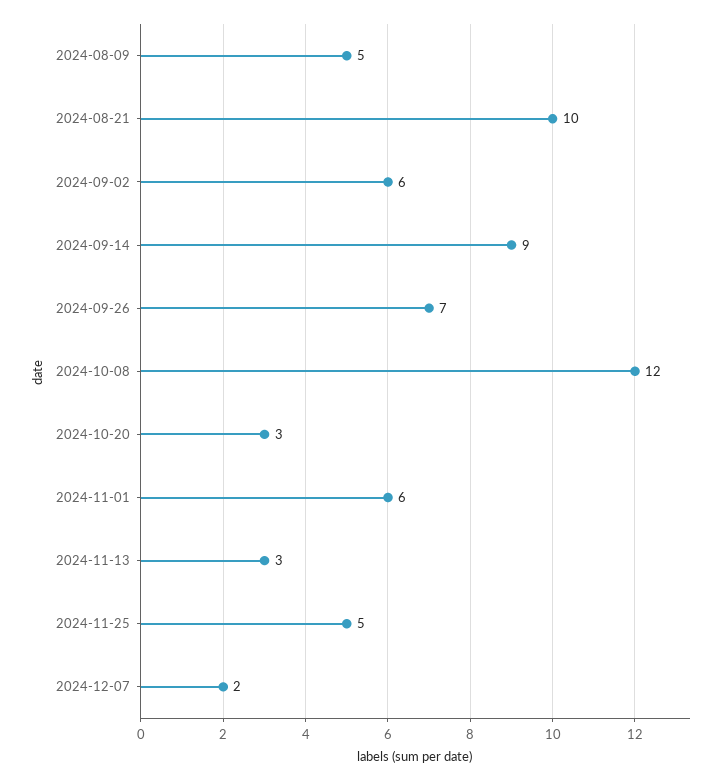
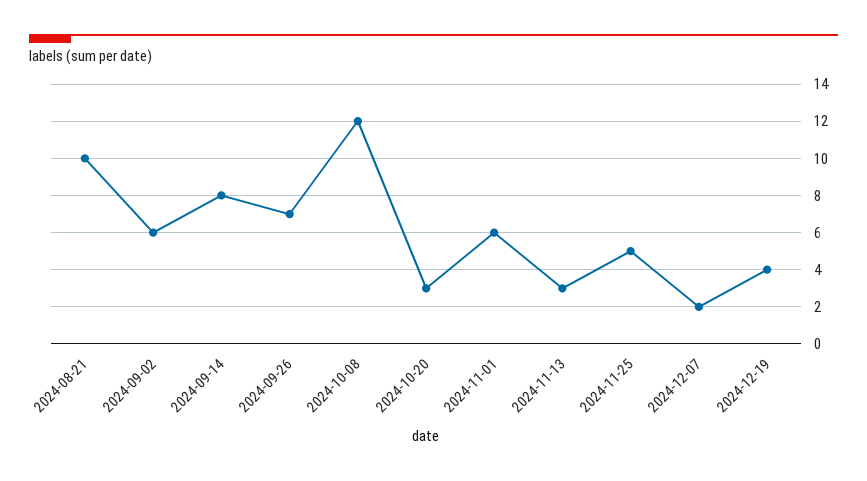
2024-08-09: 5 -> none
2024-09-14: 9 -> 8
2024-12-19: none -> 4

